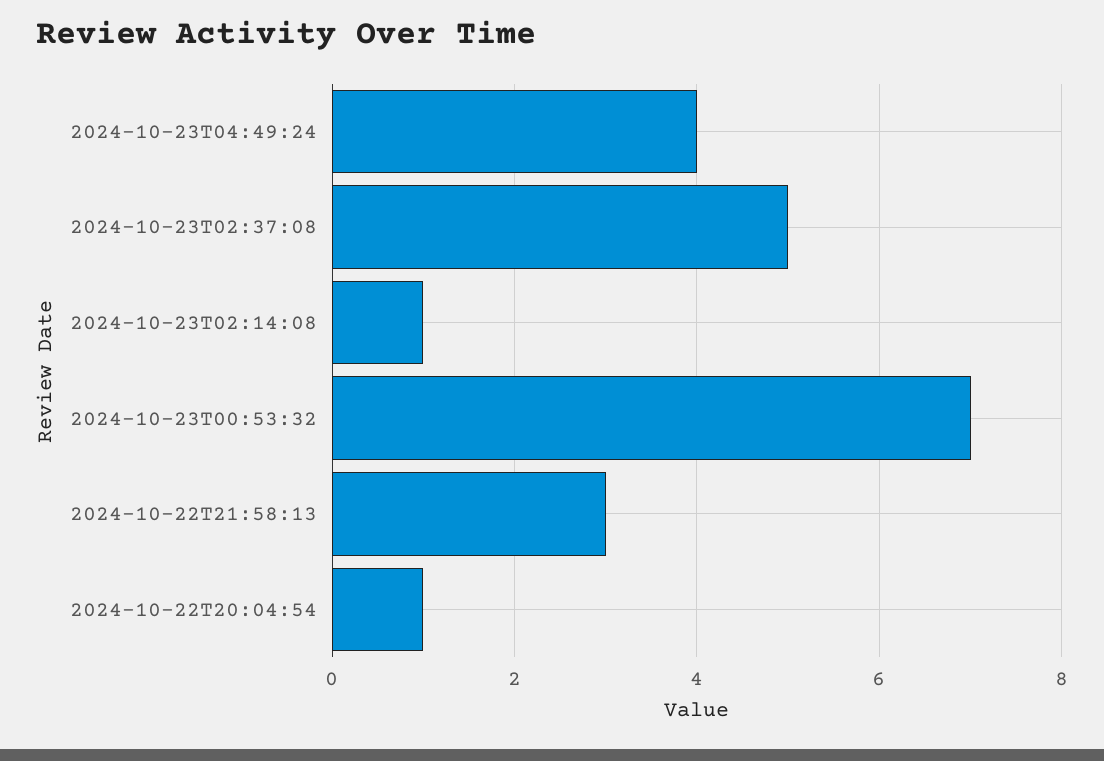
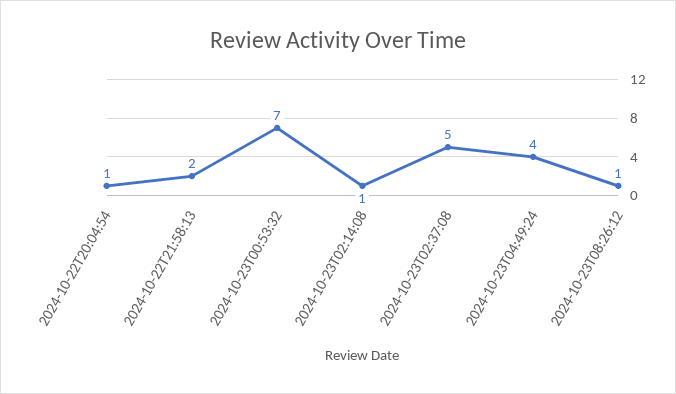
2024-10-22T21:58:13: 3 -> 2
2024-10-23T08:26:12: none -> 1

